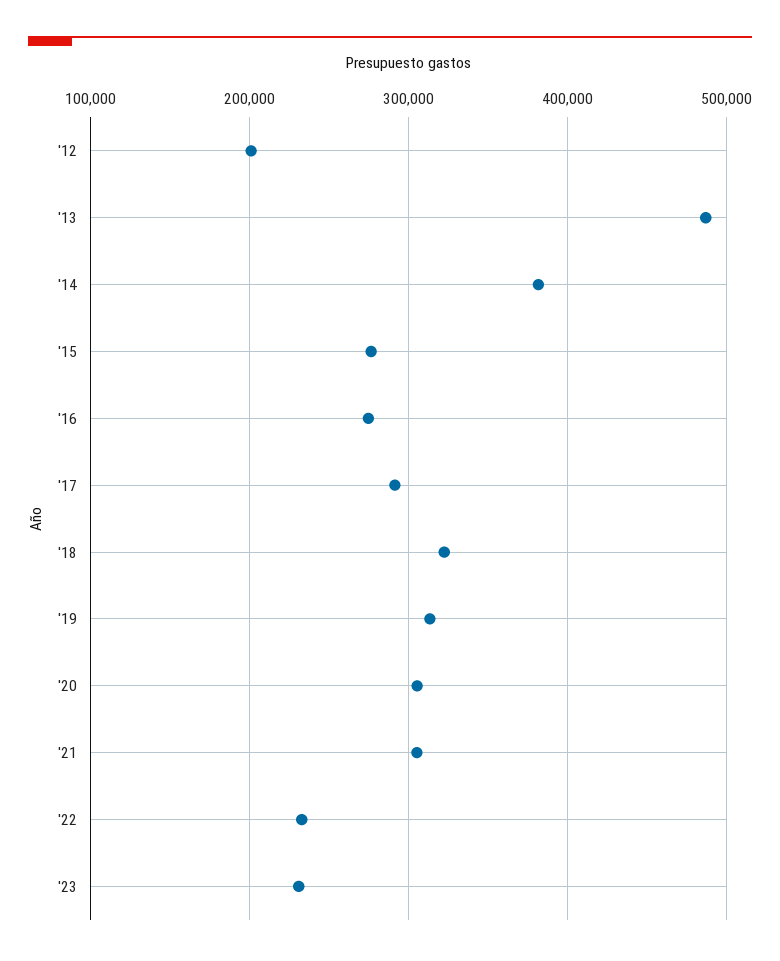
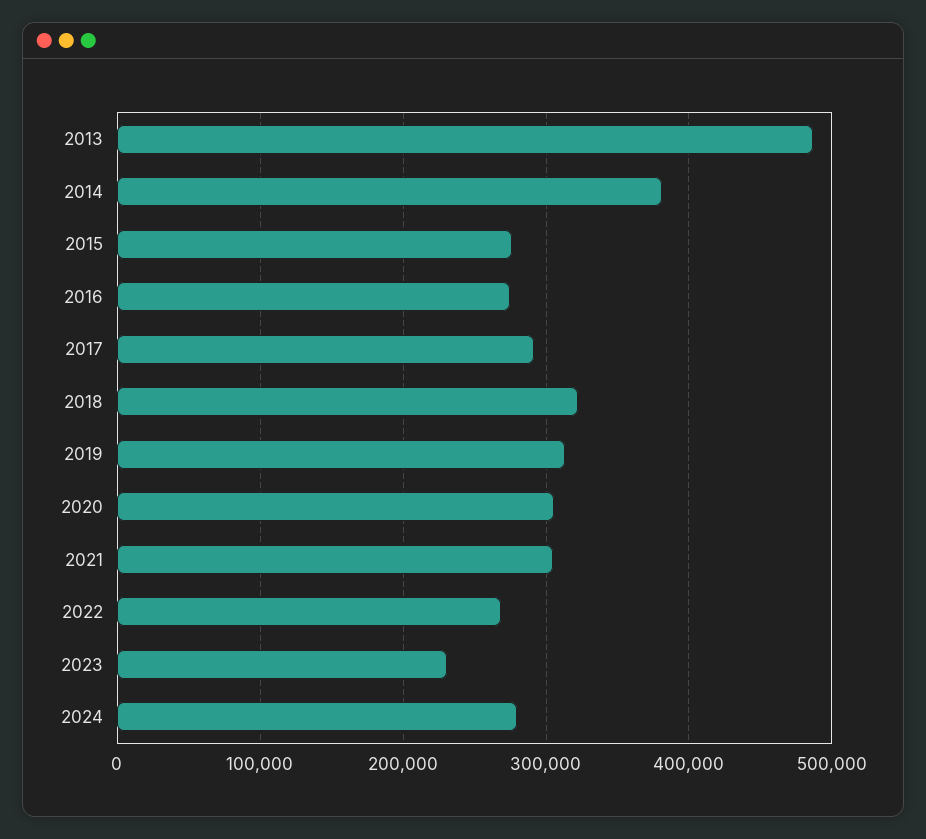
'12: 200000 -> none
'22: 230000 -> 270000
2024: none -> 280000

